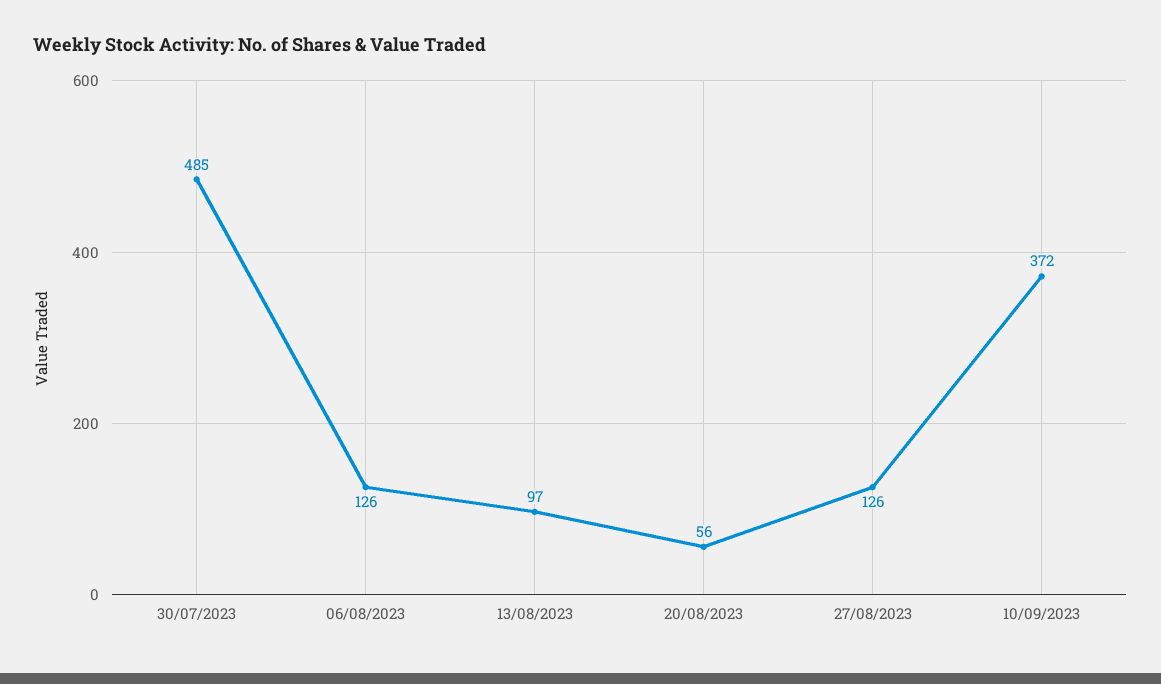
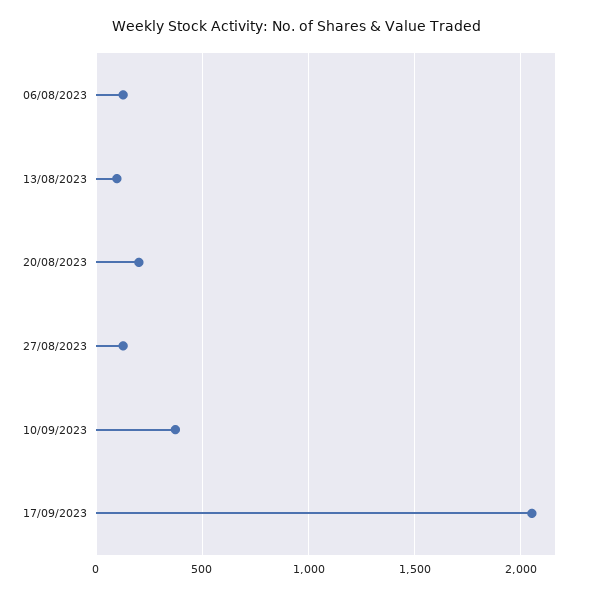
30/07/2023: 485 -> none
20/08/2023: 56 -> 200
17/09/2023: none -> 2050

